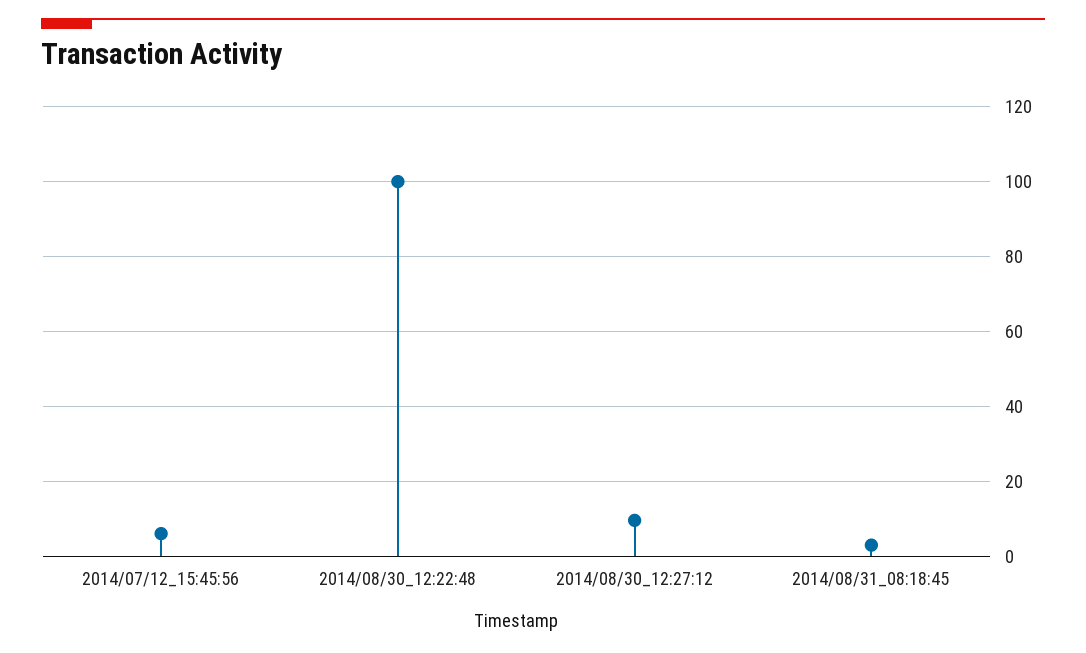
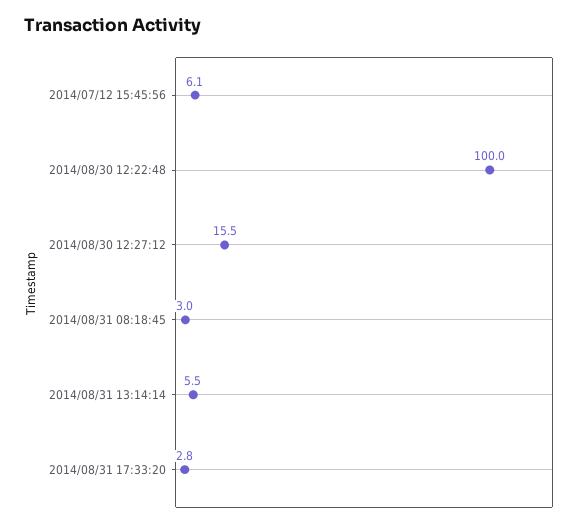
2014/08/30_12:27:12: 10 -> 15.5
2014/08/31 13:14:14: none -> 5.5
2014/08/31 17:33:20: none -> 2.8

